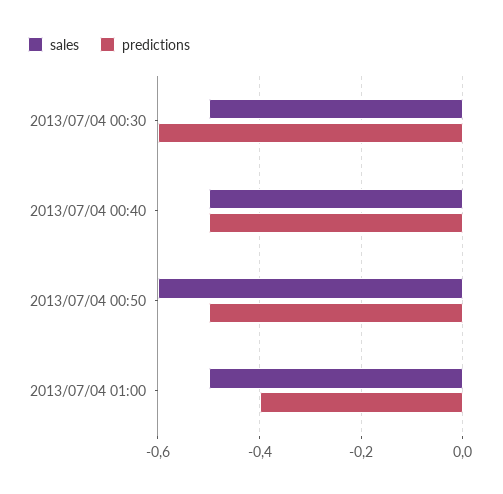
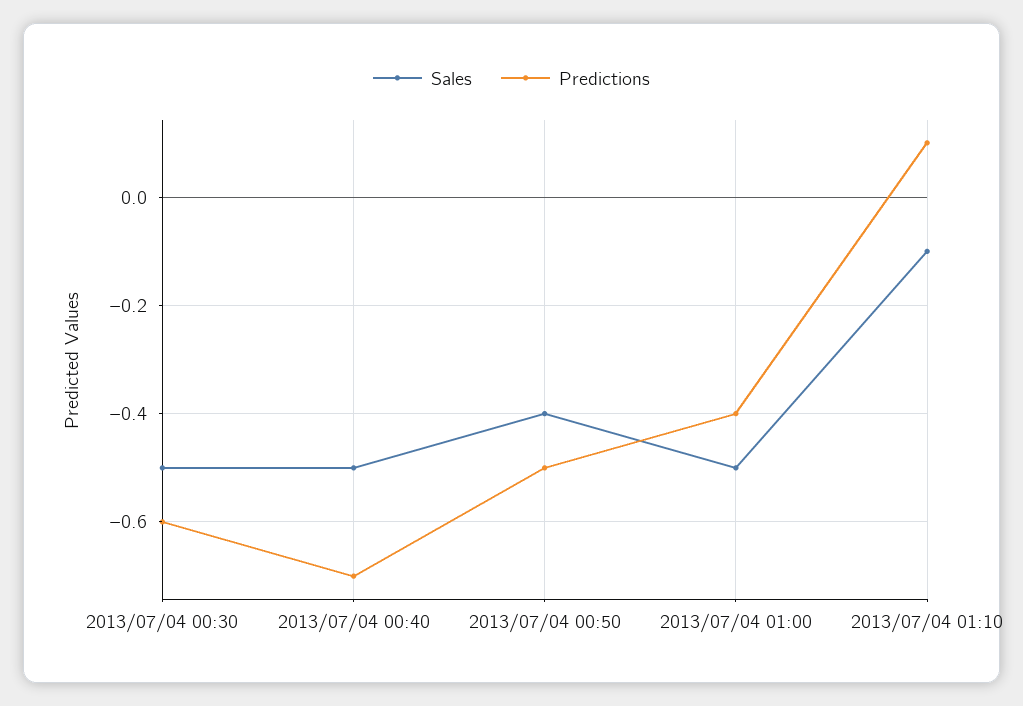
predictions, 2013/07/04 00:40: -0.5 -> -0.7
sales, 2013/07/04 00:50: -0.6 -> -0.4
sales, 2013/07/04 01:10: none -> -0.1
predictions, 2013/07/04 01:10: none -> 0.1

